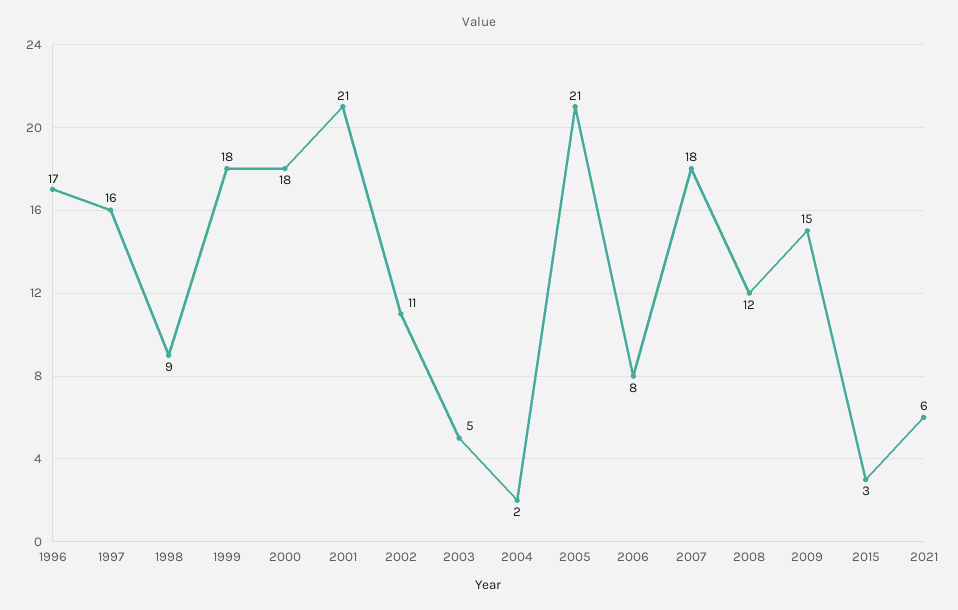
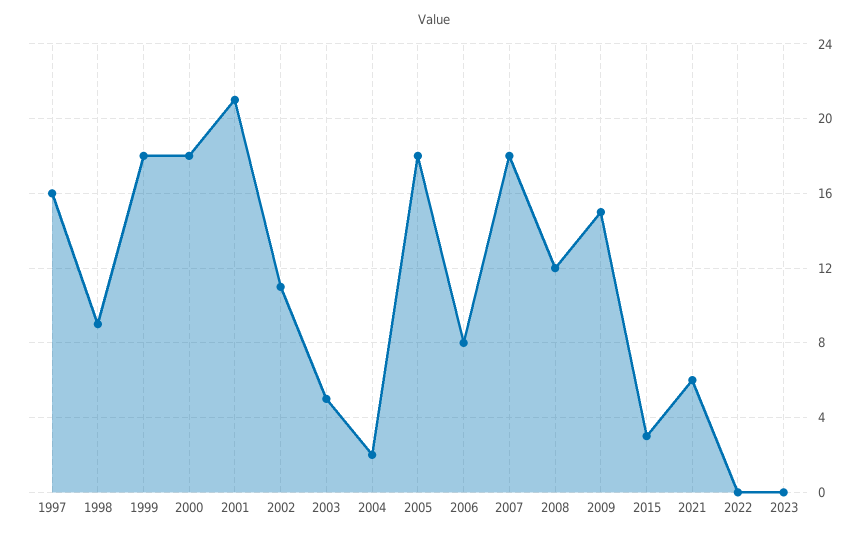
1996: 17 -> none
2005: 21 -> 18
2022: none -> 0
2023: none -> 0

